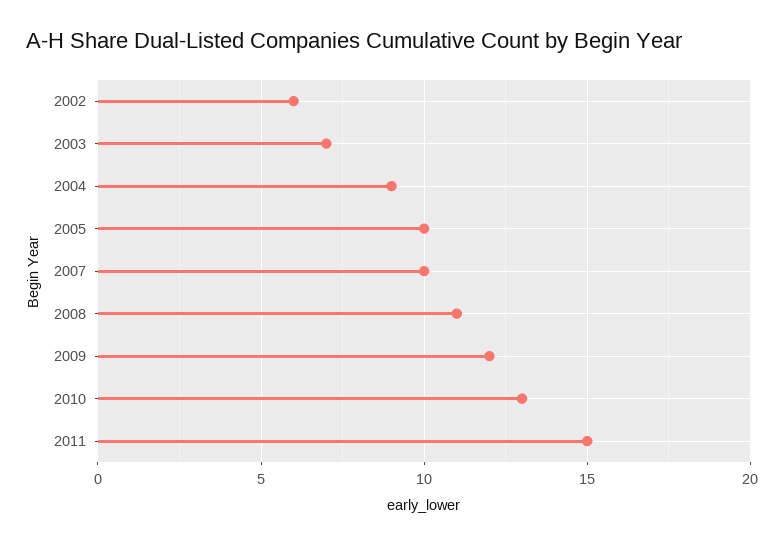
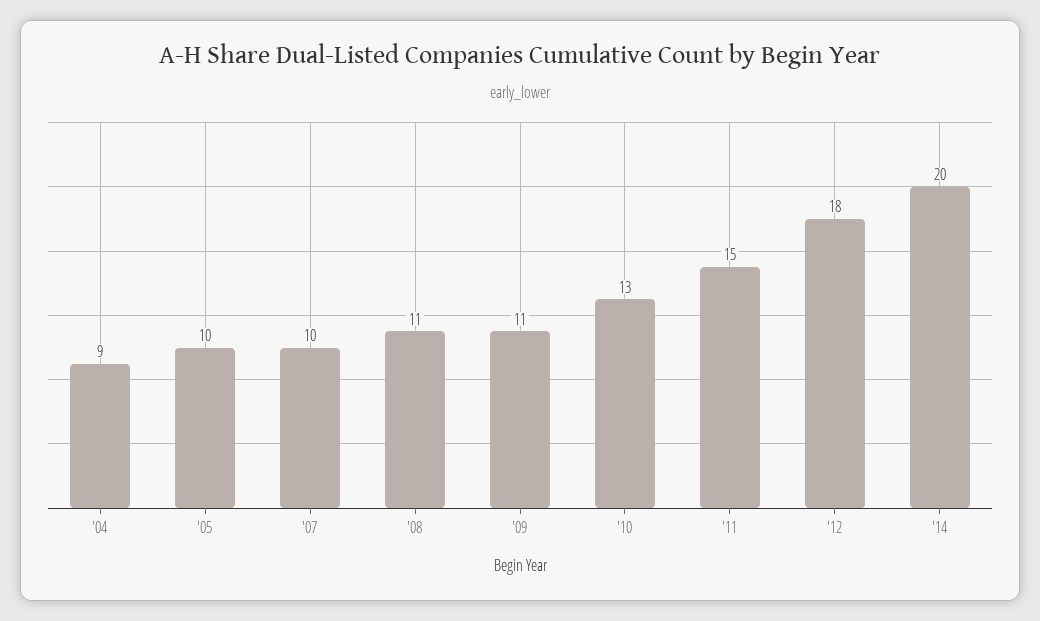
2002: 6 -> none
2003: 7 -> none
2009: 12 -> 11
'12: none -> 18
'14: none -> 20

